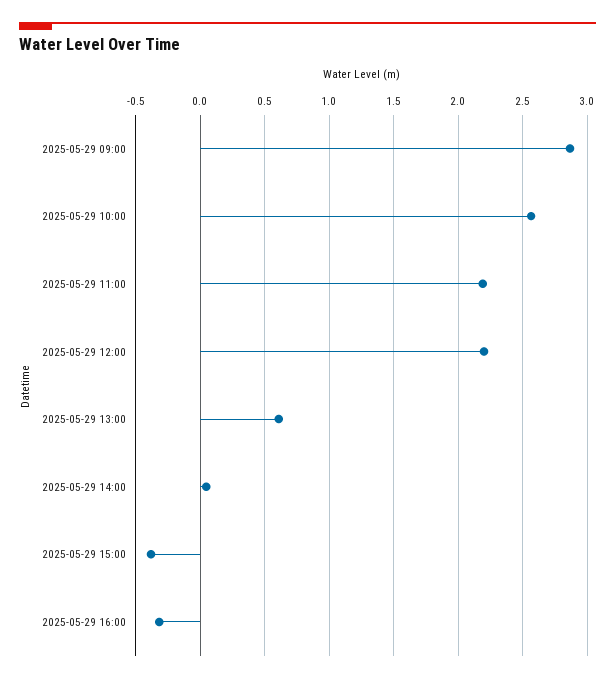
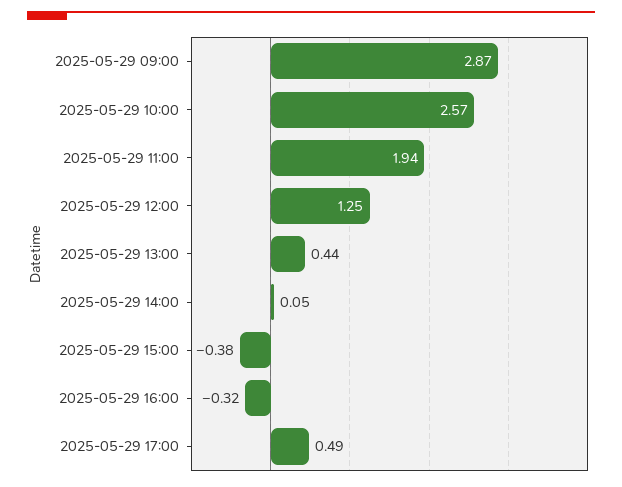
2025-05-29 11:00: 2.2 -> 1.94
2025-05-29 12:00: 2.2 -> 1.25
2025-05-29 13:00: 0.6 -> 0.44
2025-05-29 17:00: none -> 0.49

